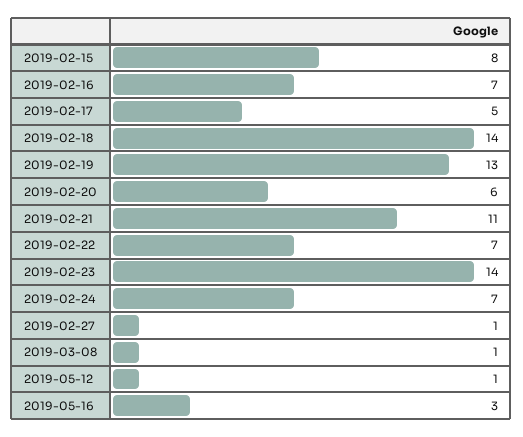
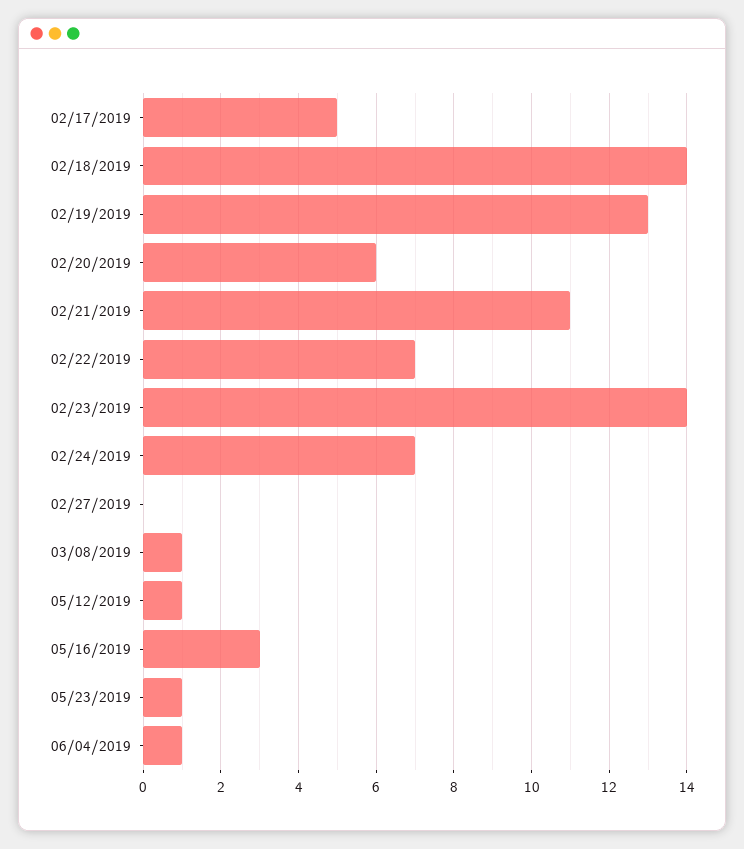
2019-02-15: 8 -> none
2019-02-16: 7 -> none
2019-02-27: 1 -> 0
05/23/2019: none -> 1
06/04/2019: none -> 1

